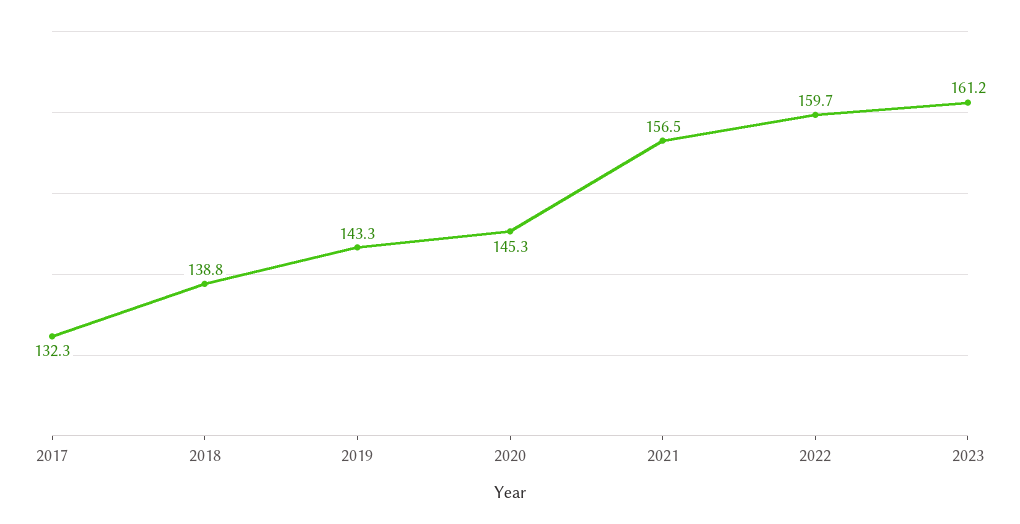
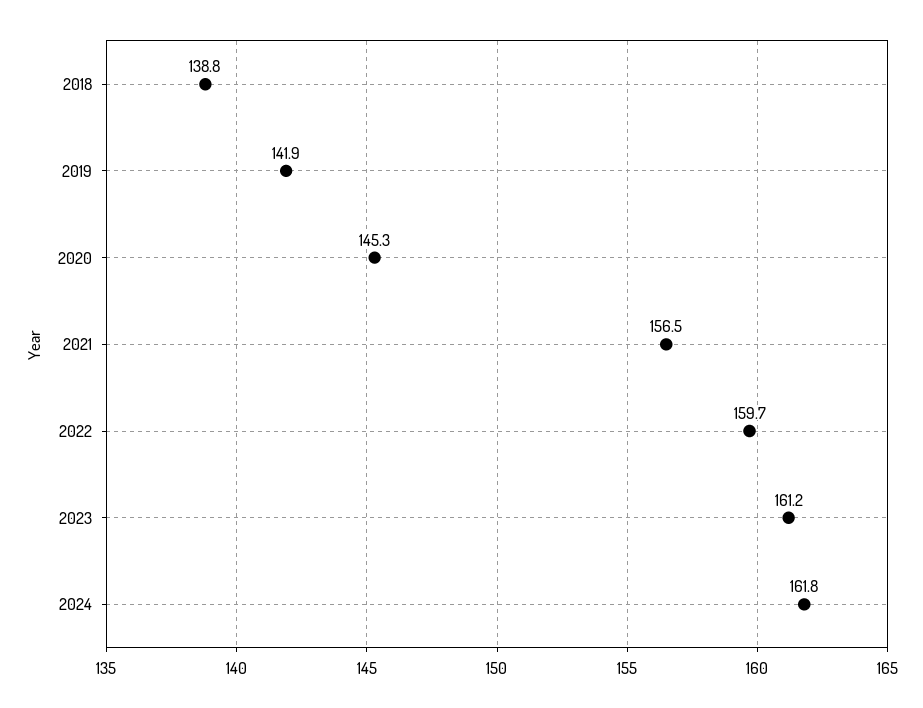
2017: 132.3 -> none
2019: 143.3 -> 141.9
2024: none -> 161.8

